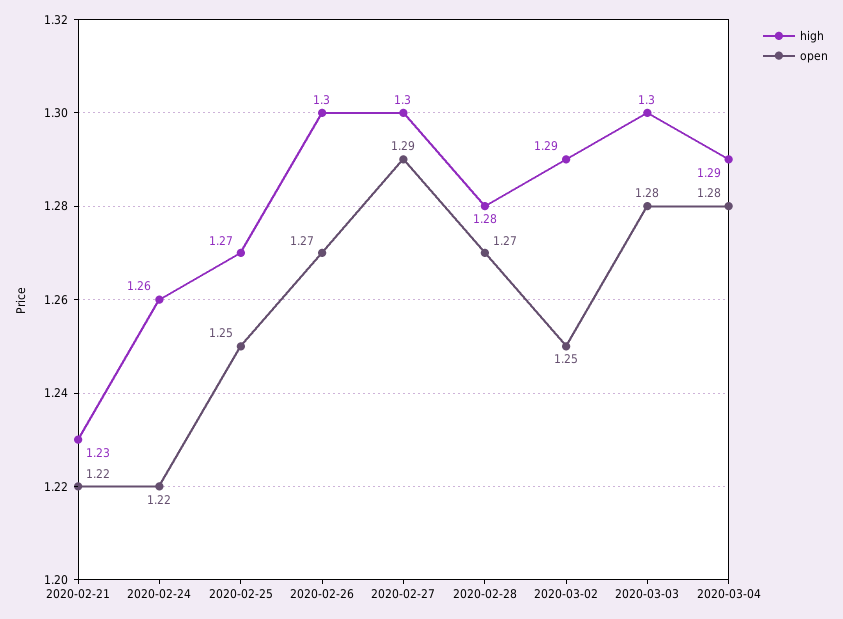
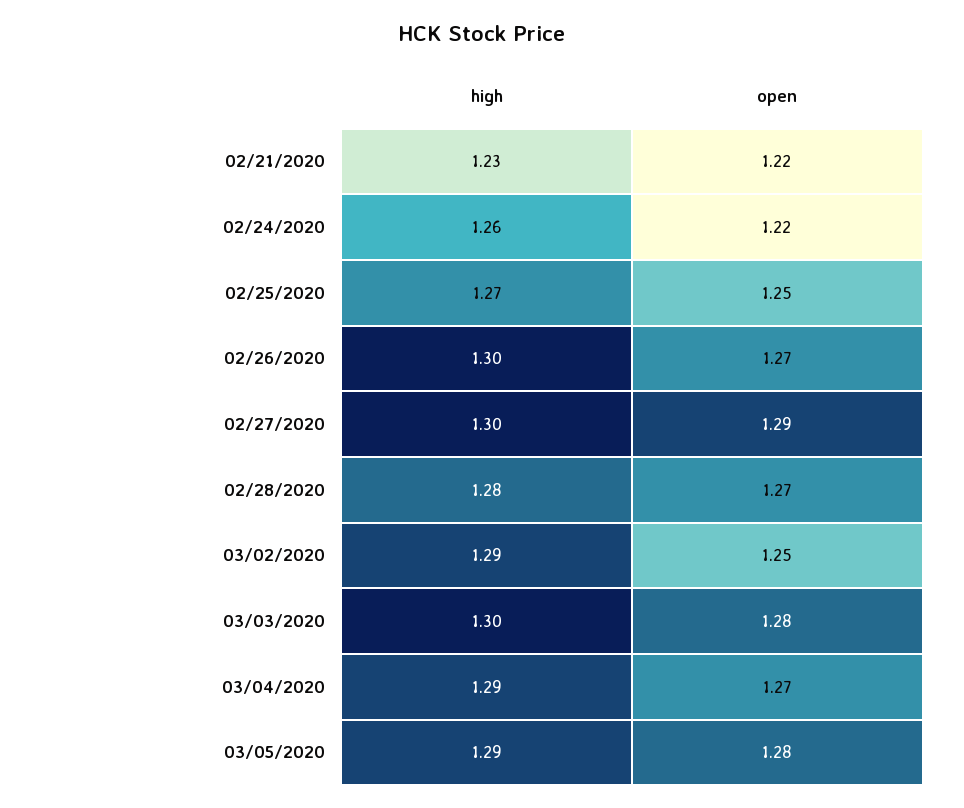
open, 2020-03-04: 1.28 -> 1.27
high, 03/05/2020: none -> 1.29
open, 03/05/2020: none -> 1.28

